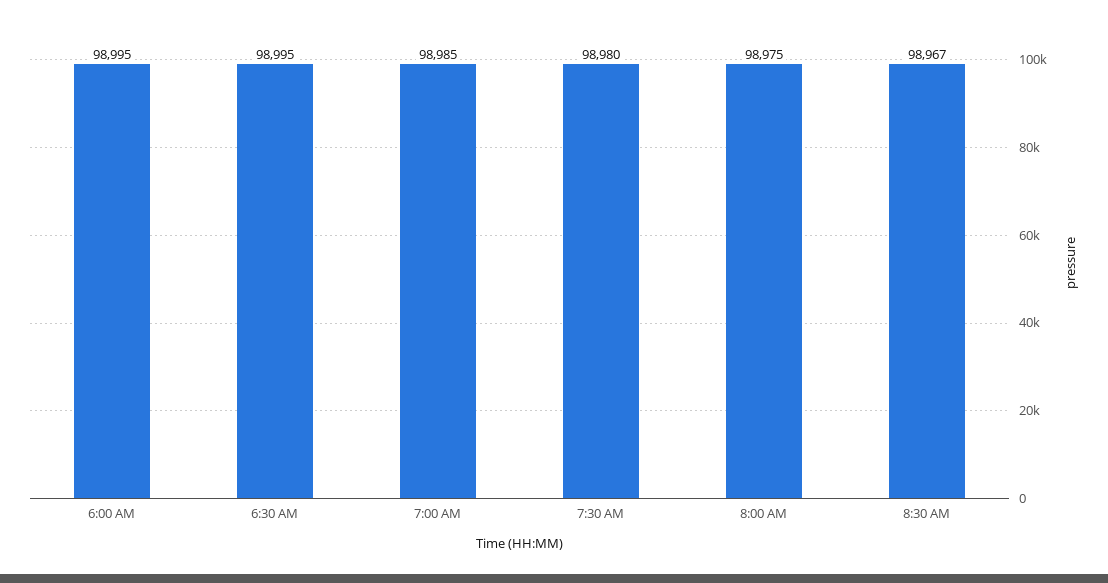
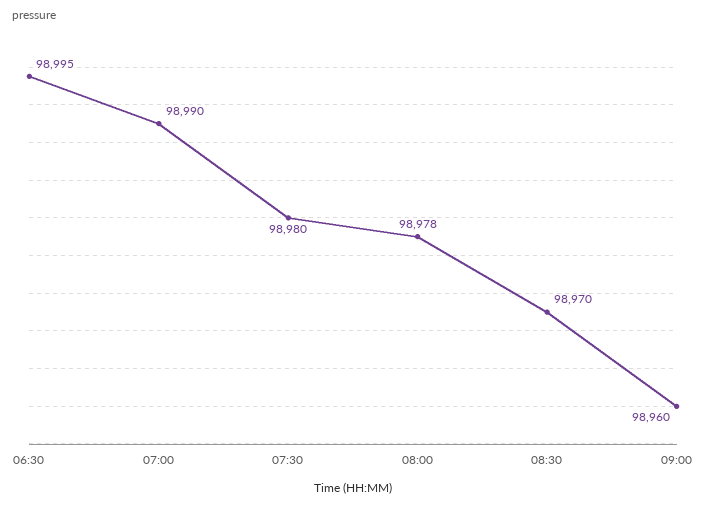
6:00 AM: 98995 -> none
7:00 AM: 98985 -> 98990
8:00 AM: 98975 -> 98978
8:30 AM: 98967 -> 98970
09:00: none -> 98960

